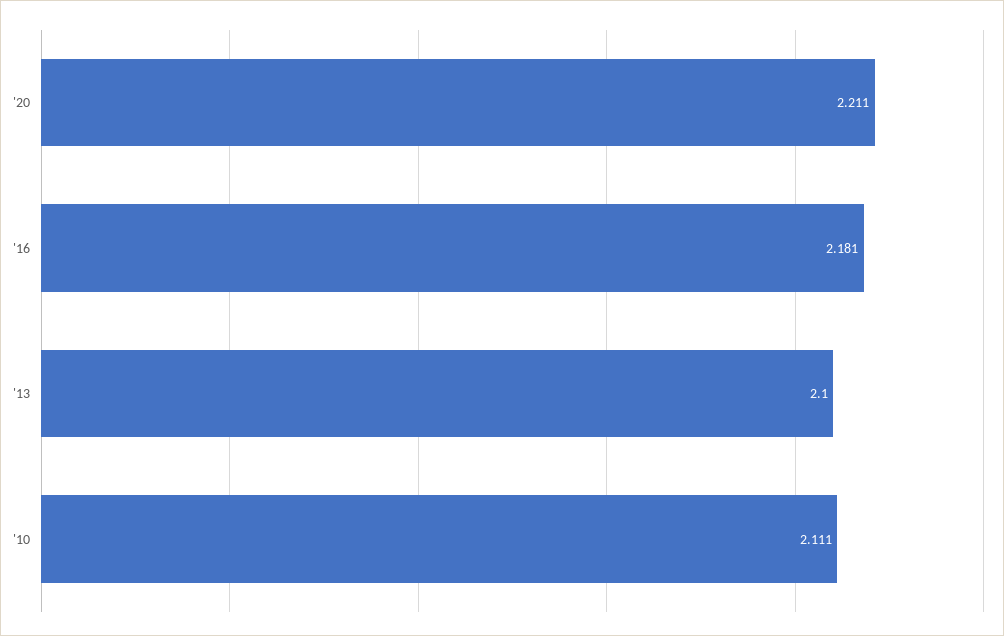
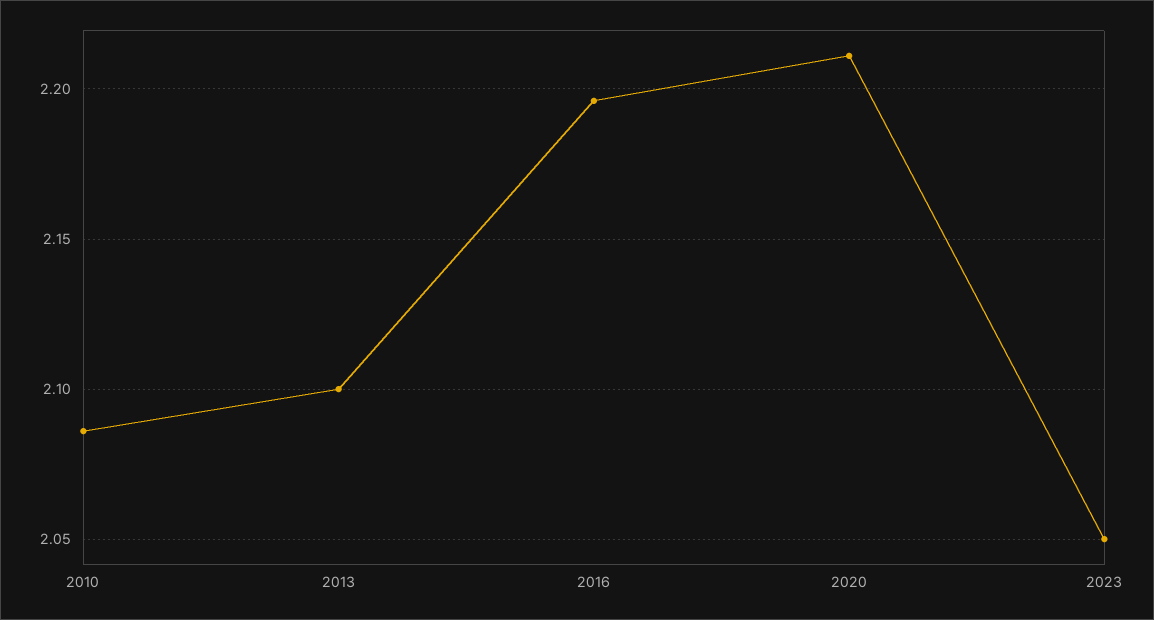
'16: 2.181 -> 2.195
'10: 2.111 -> 2.085
2023: none -> 2.05

